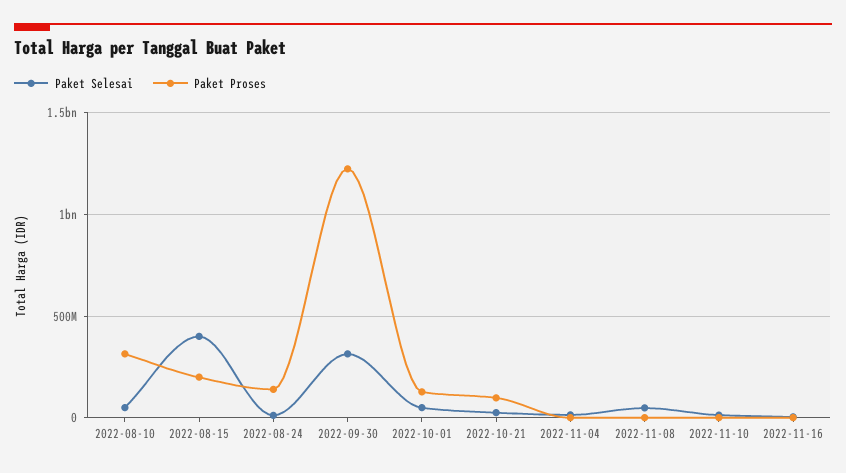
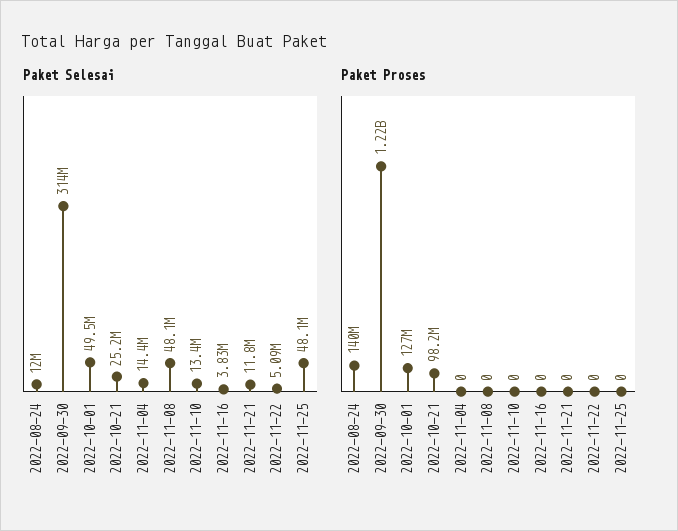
Paket Selesai, 2022-08-10: 50000000 -> none
Paket Proses, 2022-08-10: 300000000 -> none
Paket Selesai, 2022-08-15: 400000000 -> none
Paket Proses, 2022-08-15: 200000000 -> none
Paket Selesai, 2022-11-21: none -> 11800000
Paket Selesai, 2022-11-22: none -> 5090000
Paket Selesai, 2022-11-25: none -> 48100000
Paket Proses, 2022-11-21: none -> 0
Paket Proses, 2022-11-22: none -> 0
Paket Proses, 2022-11-25: none -> 0

